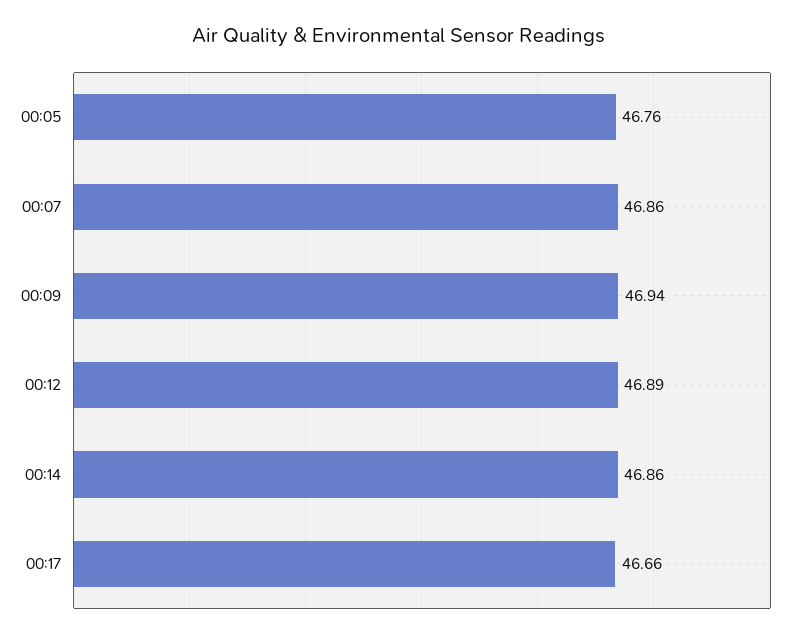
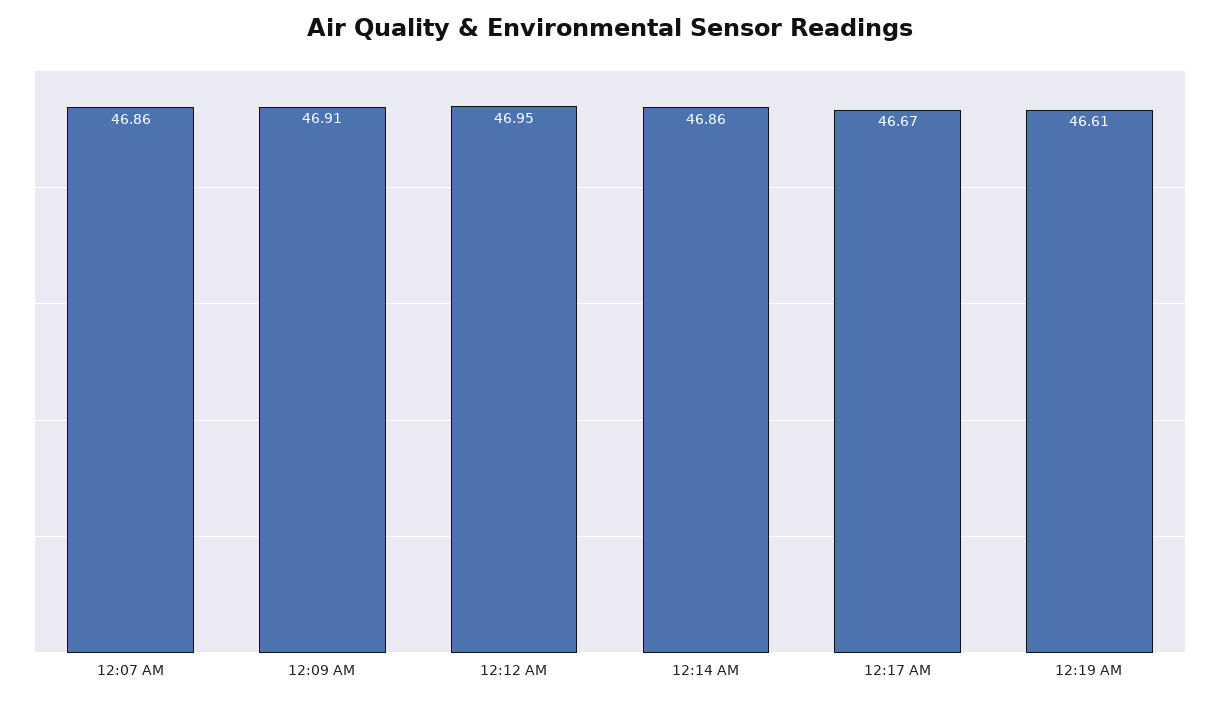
00:05: 46.76 -> none
00:09: 46.94 -> 46.91
00:12: 46.89 -> 46.95
00:17: 46.66 -> 46.67
12:19 AM: none -> 46.61

